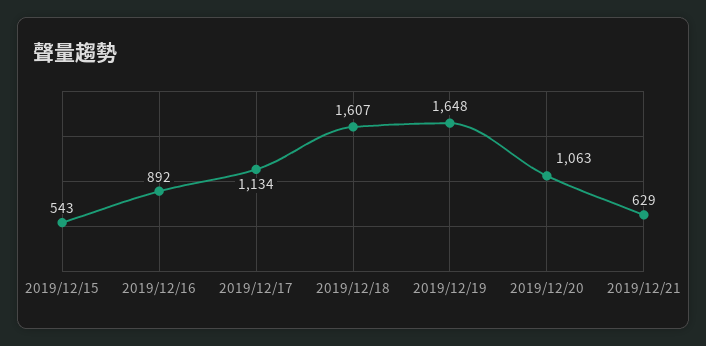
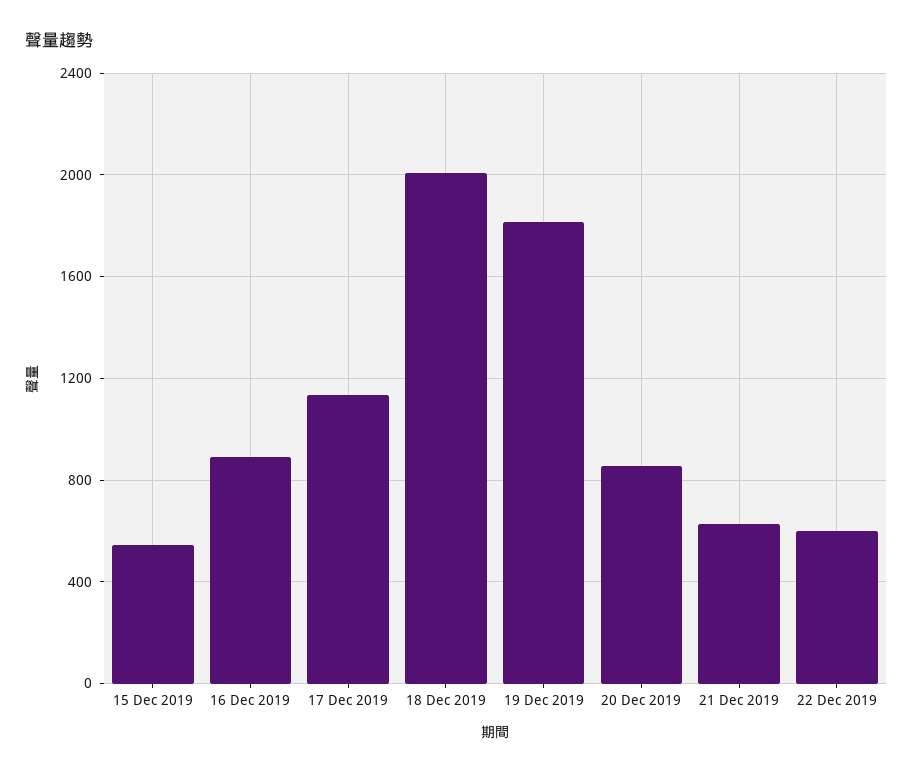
2019/12/18: 1607 -> 2000
2019/12/19: 1648 -> 1800
2019/12/20: 1063 -> 850
22 Dec 2019: none -> 600

